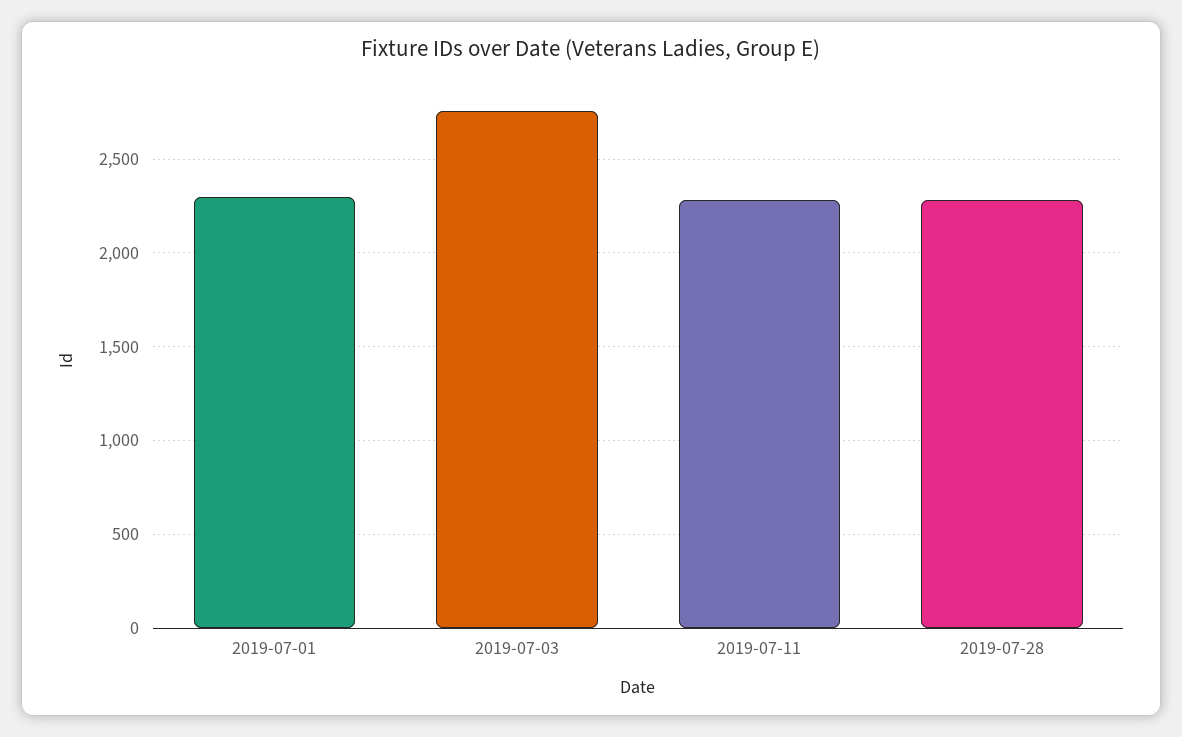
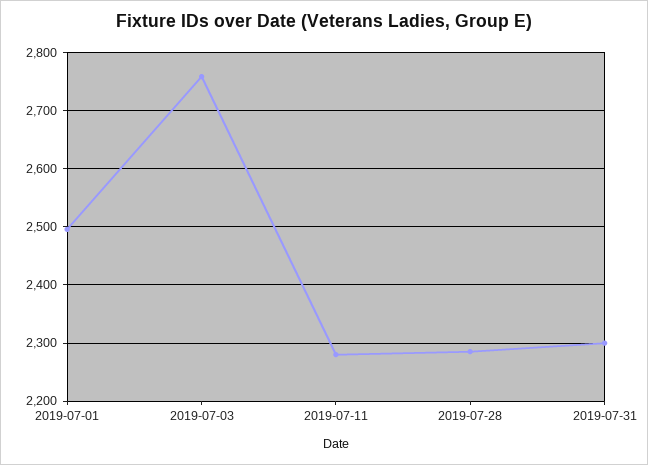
2019-07-01: 2300 -> 2500
2019-07-31: none -> 2300

